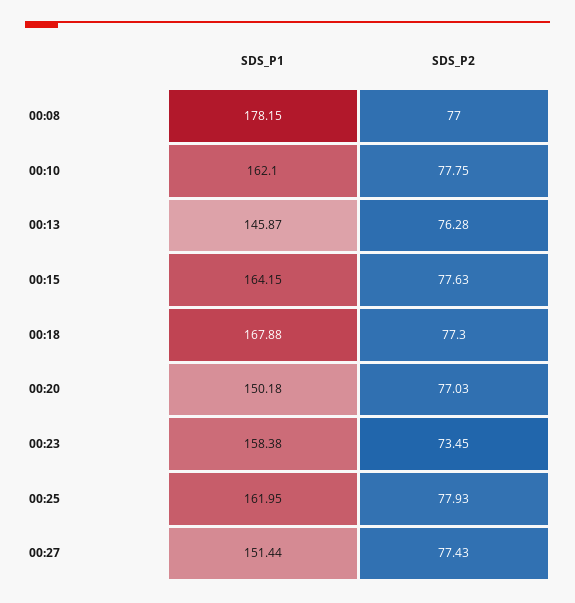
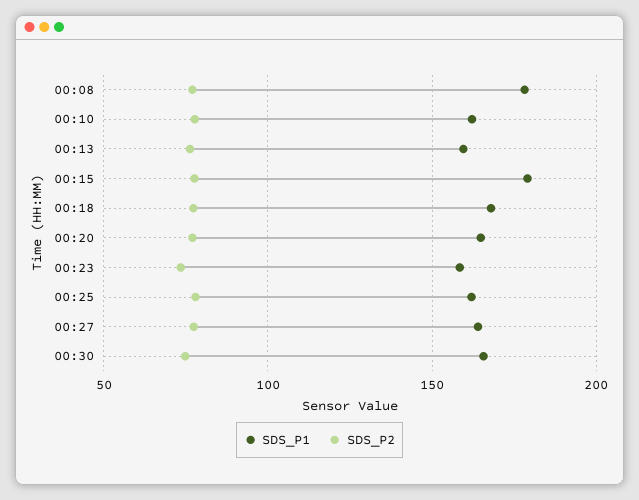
SDS_P1, 00:13: 145.87 -> 160
SDS_P1, 00:15: 164.15 -> 180
SDS_P1, 00:20: 150.18 -> 165
SDS_P1, 00:27: 151.44 -> 165
SDS_P1, 00:30: none -> 165
SDS_P2, 00:30: none -> 75

